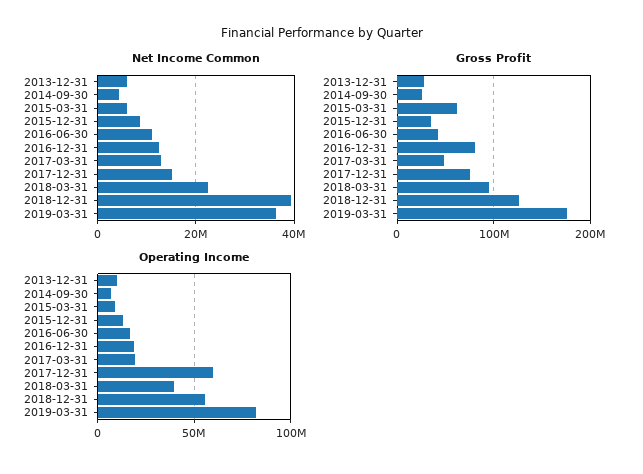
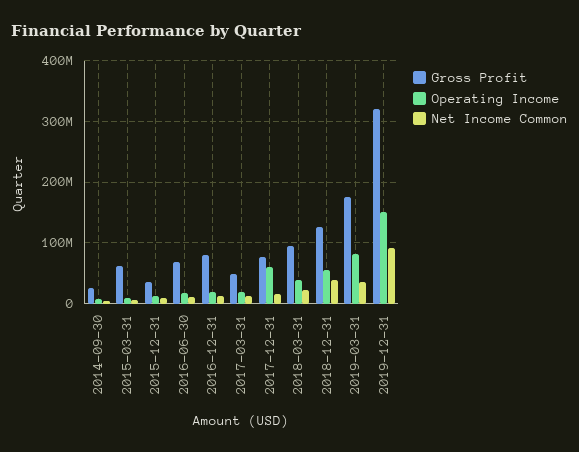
Net Income Common, 2013-12-31: 6000000 -> none
Gross Profit, 2013-12-31: 30000000 -> none
Gross Profit, 2016-06-30: 40000000 -> 70000000
Operating Income, 2013-12-31: 10000000 -> none
Gross Profit, 2019-12-31: none -> 320000000
Operating Income, 2019-12-31: none -> 150000000
Net Income Common, 2019-12-31: none -> 90000000

